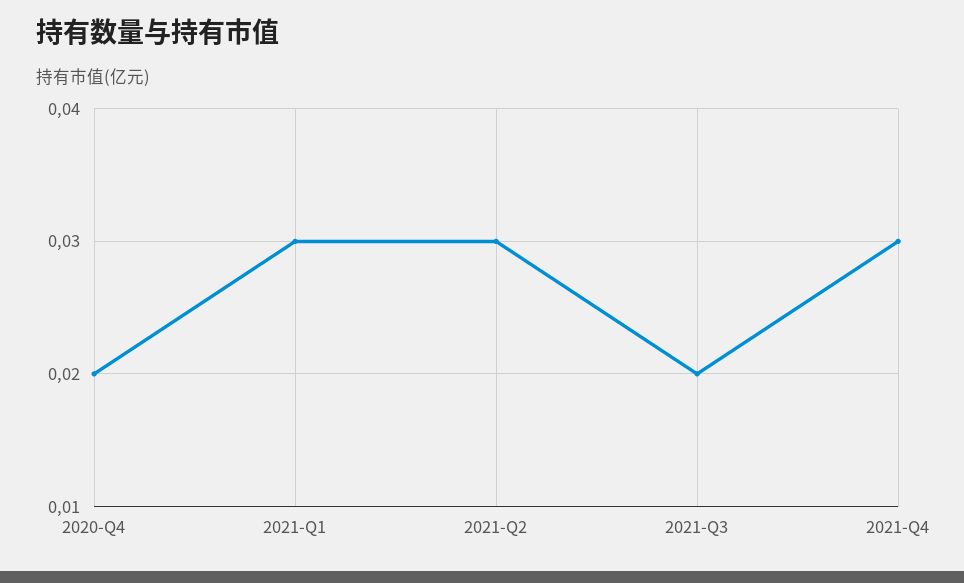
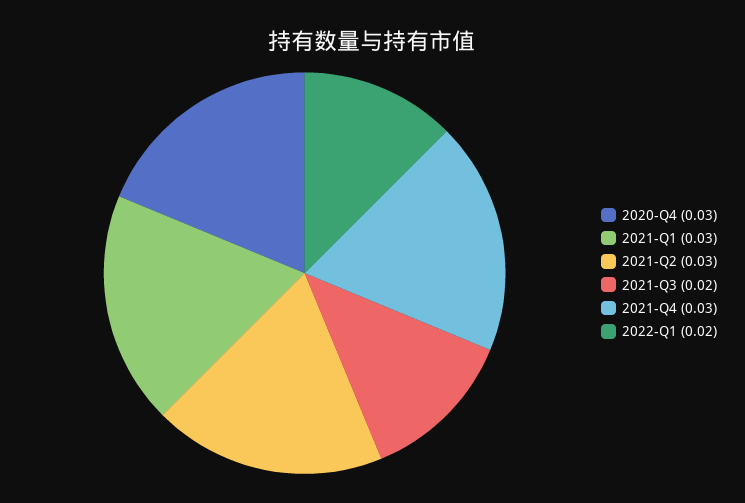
2020-Q4: 0.02 -> 0.03
2022-Q1: none -> 0.02

